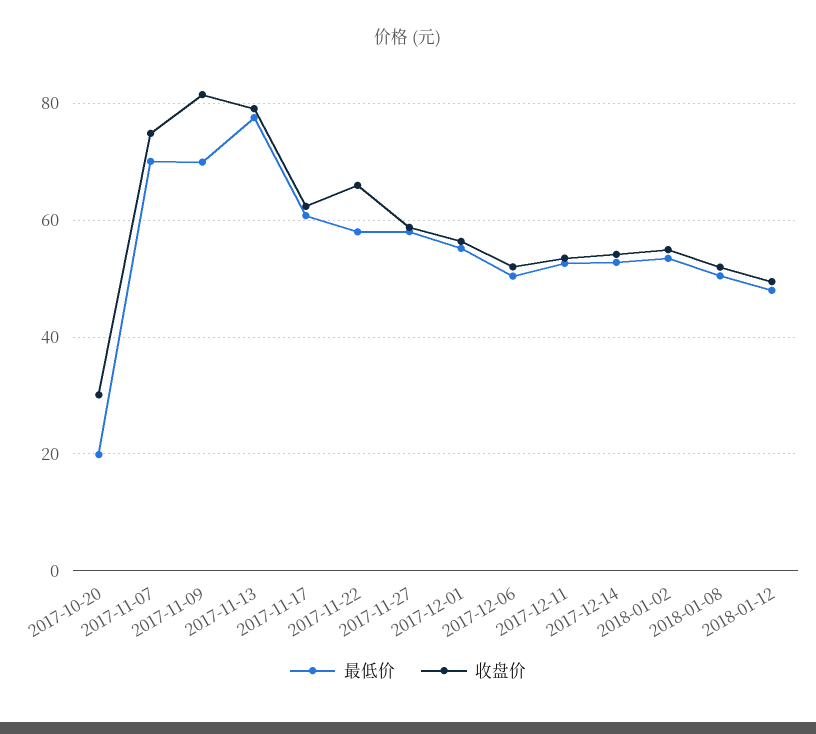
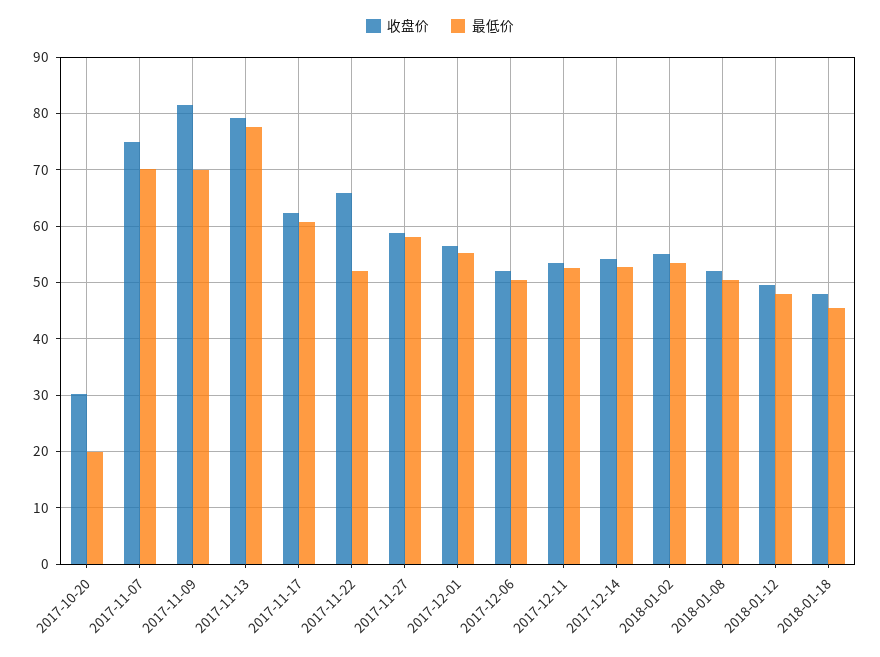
最低价, 2017-11-22: 58 -> 52
收盘价, 2018-01-18: none -> 48
最低价, 2018-01-18: none -> 46

